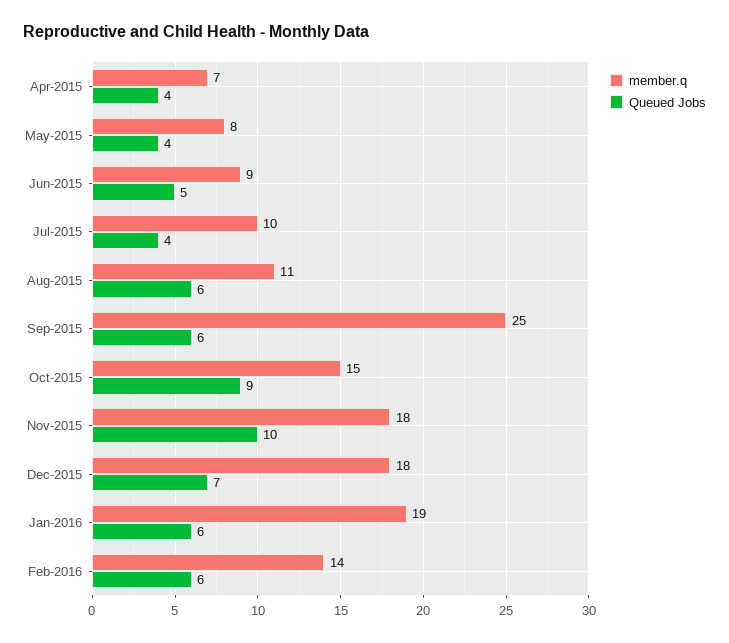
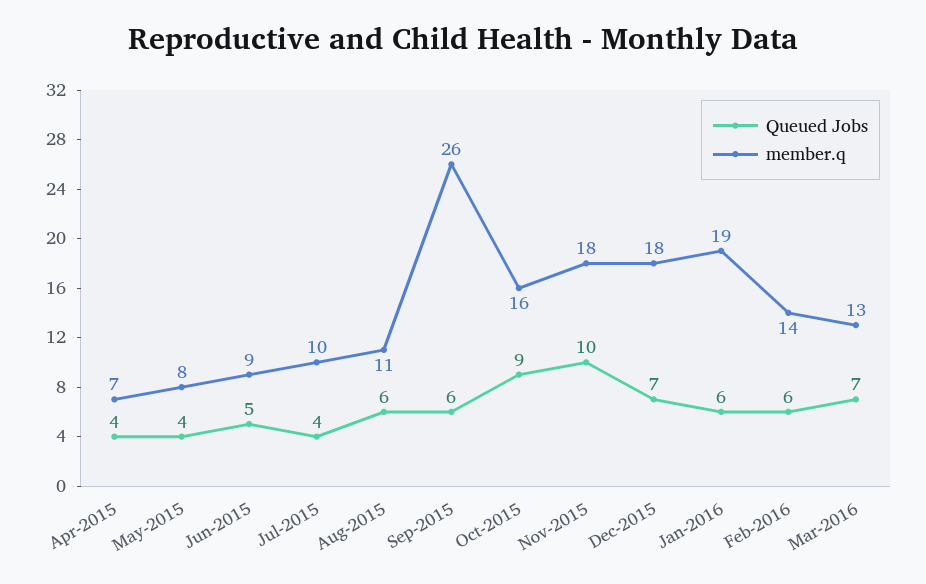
member.q, Sep-2015: 25 -> 26
member.q, Oct-2015: 15 -> 16
Queued Jobs, Mar-2016: none -> 7
member.q, Mar-2016: none -> 13

